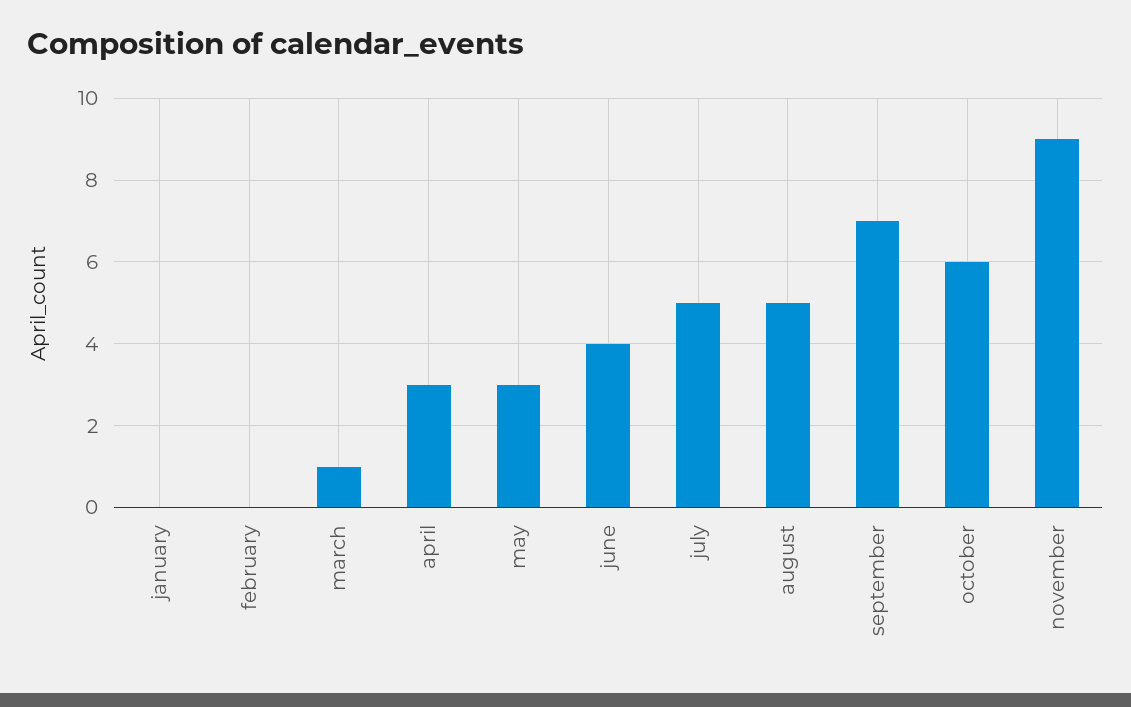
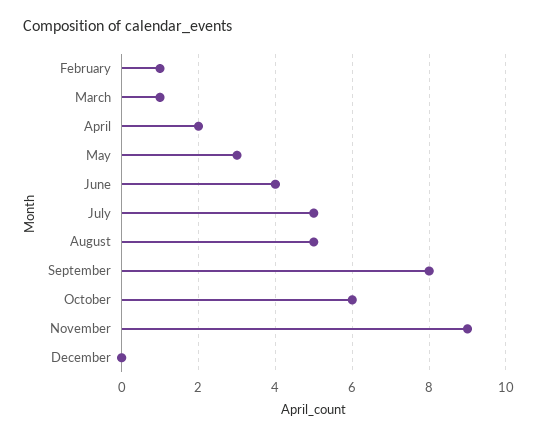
january: 0 -> none
february: 0 -> 1
april: 3 -> 2
september: 7 -> 8
December: none -> 0

